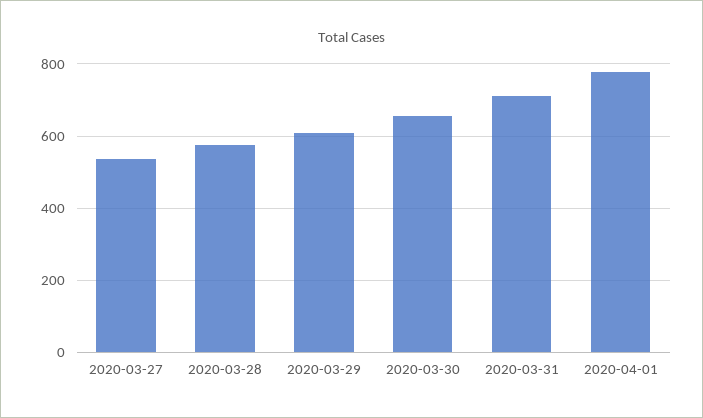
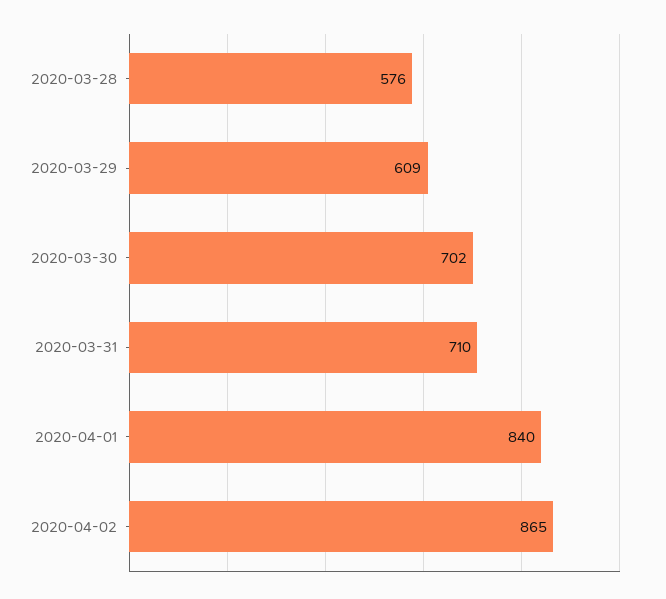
2020-03-27: 540 -> none
2020-03-30: 660 -> 702
2020-04-01: 780 -> 840
2020-04-02: none -> 865

